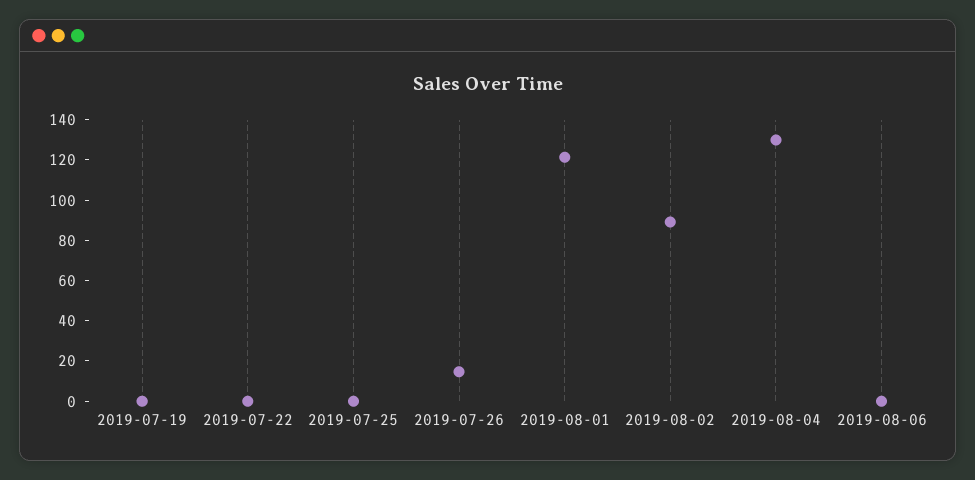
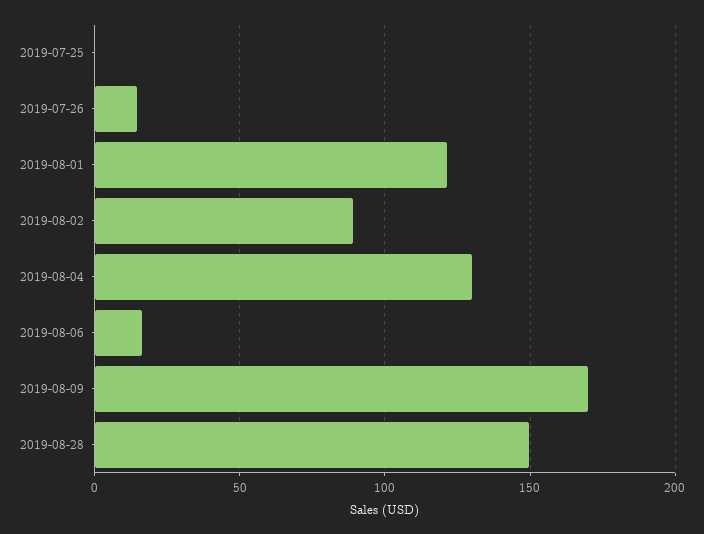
2019-07-19: 0 -> none
2019-07-22: 0 -> none
2019-08-06: 0 -> 15
2019-08-09: none -> 170
2019-08-28: none -> 150

